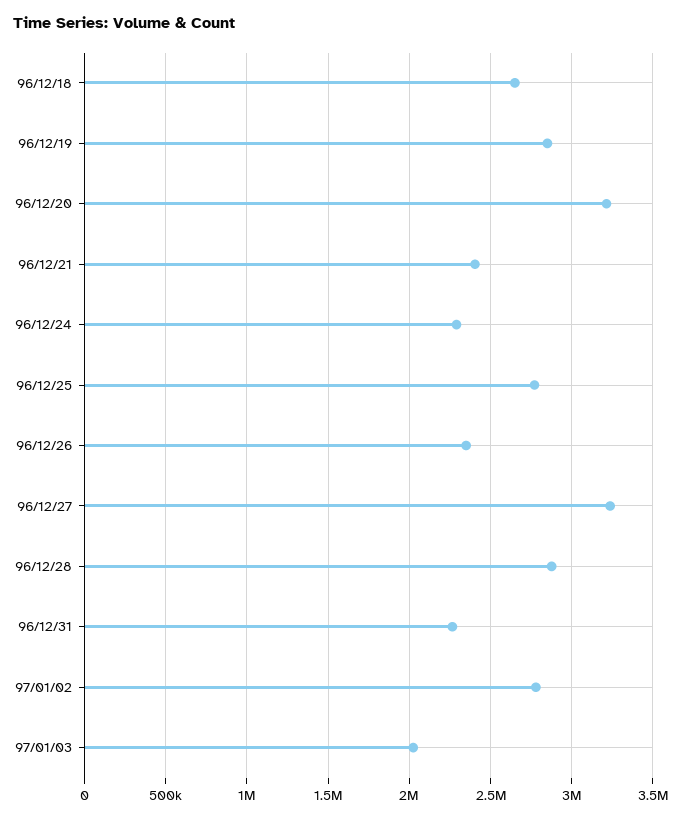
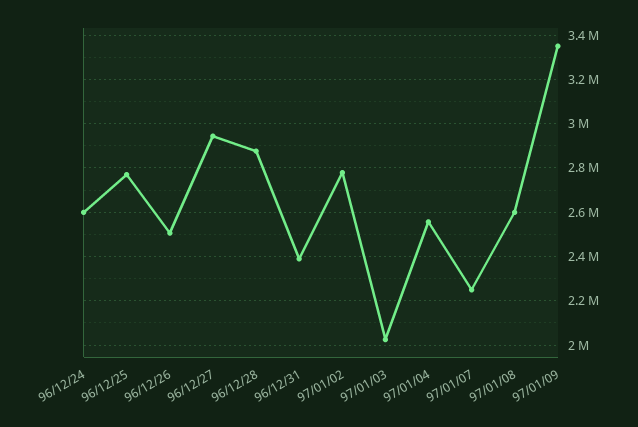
96/12/18: 2650000 -> none
96/12/19: 2850000 -> none
96/12/20: 3200000 -> none
96/12/21: 2400000 -> none
96/12/24: 2300000 -> 2600000
96/12/26: 2350000 -> 2500000
96/12/27: 3250000 -> 2950000
96/12/31: 2250000 -> 2400000
97/01/04: none -> 2550000
97/01/07: none -> 2250000
97/01/08: none -> 2600000
97/01/09: none -> 3350000

